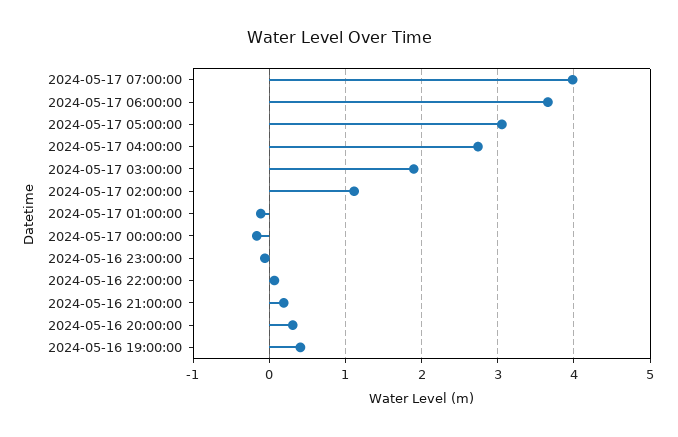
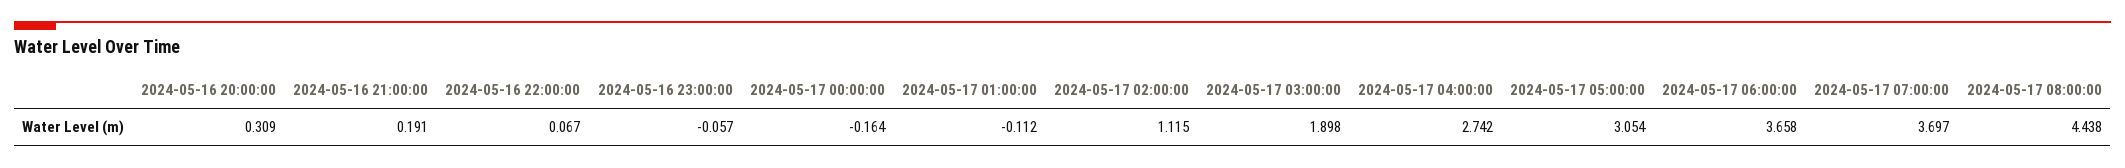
2024-05-17 07:00:00: 4 -> 3.697
2024-05-16 19:00:00: 0.4 -> none
2024-05-17 08:00:00: none -> 4.438

